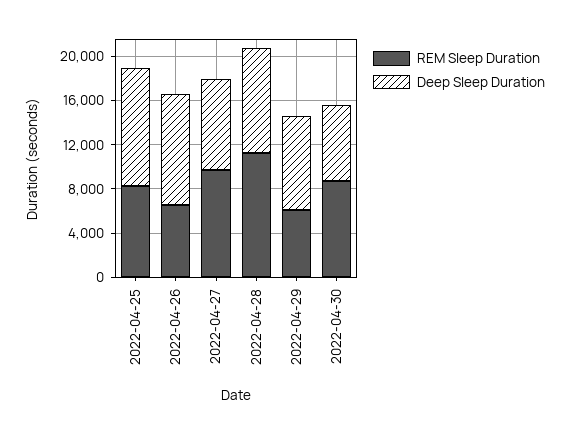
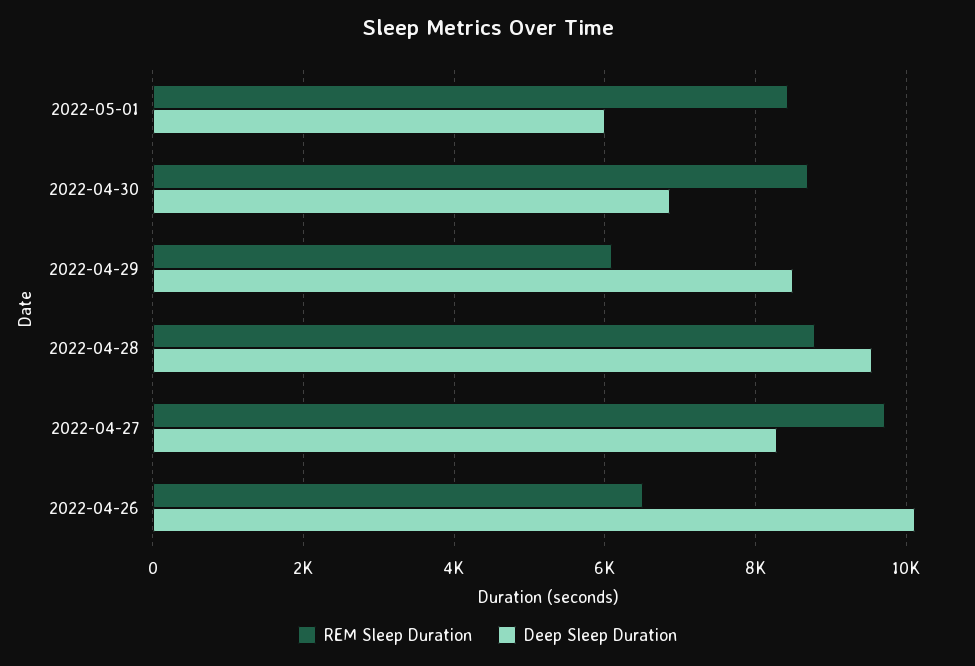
REM Sleep Duration, 2022-04-25: 8000 -> none
Deep Sleep Duration, 2022-04-25: 11000 -> none
REM Sleep Duration, 2022-04-28: 11000 -> 8800
REM Sleep Duration, 2022-05-01: none -> 8400
Deep Sleep Duration, 2022-05-01: none -> 6000

